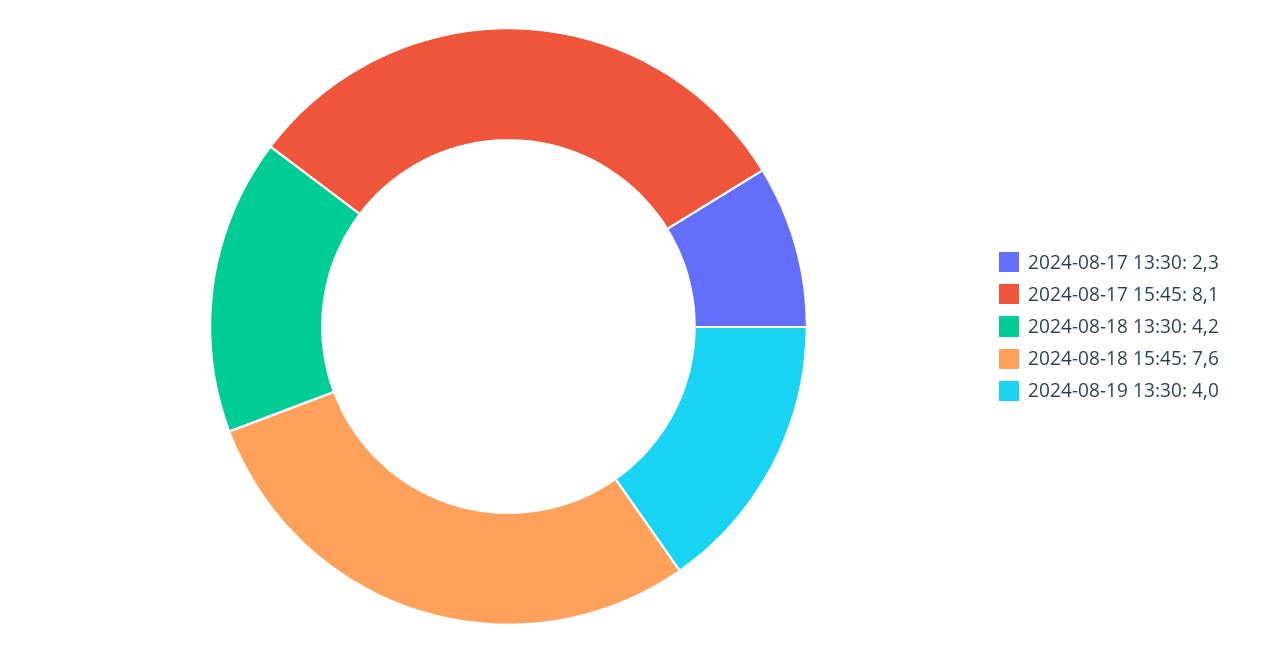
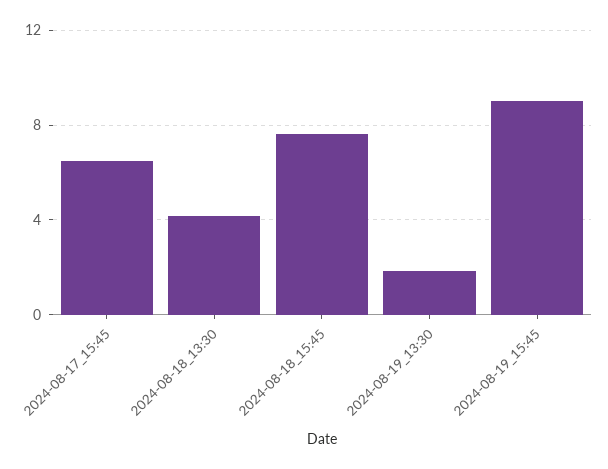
2024-08-17 13:30: 2.3 -> none
2024-08-17 15:45: 8.1 -> 6.5
2024-08-19 13:30: 4 -> 2
2024-08-19_15:45: none -> 9

